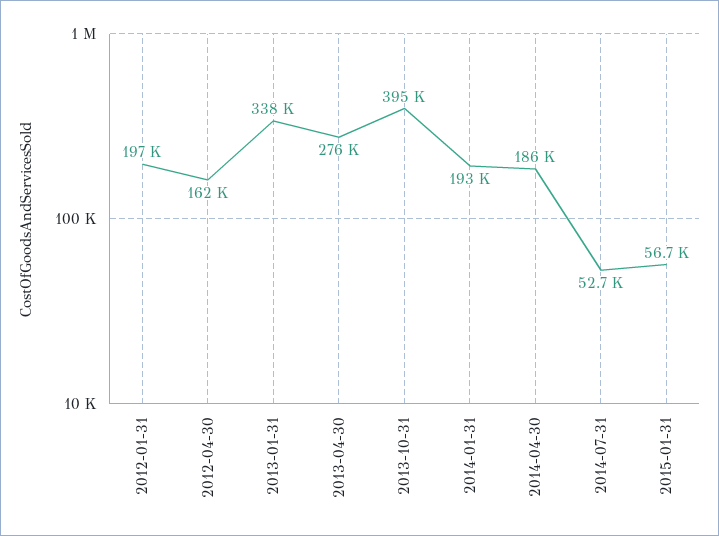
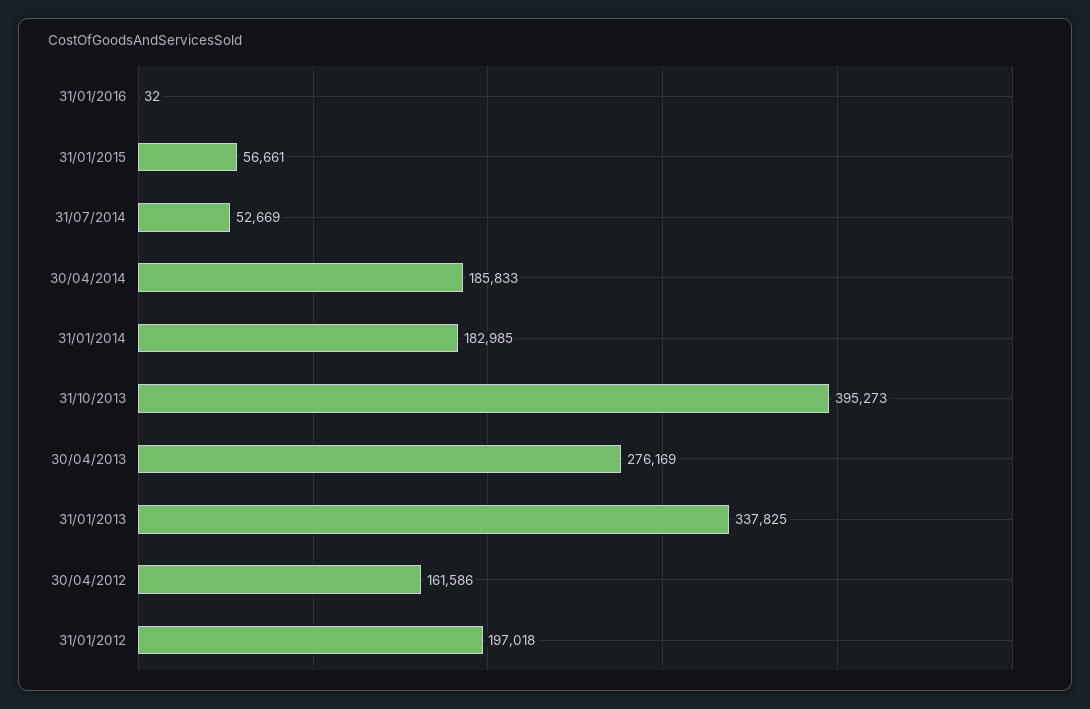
2014-01-31: 193000 -> 182985
31/01/2016: none -> 32

